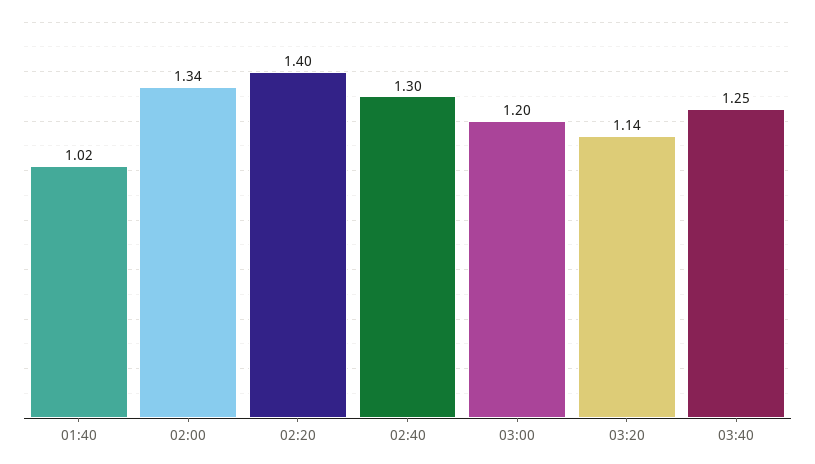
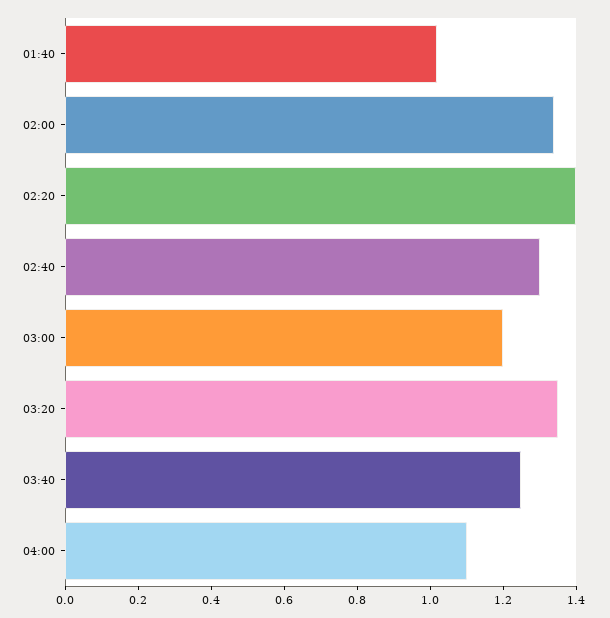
03:20: 1.14 -> 1.35
04:00: none -> 1.1

